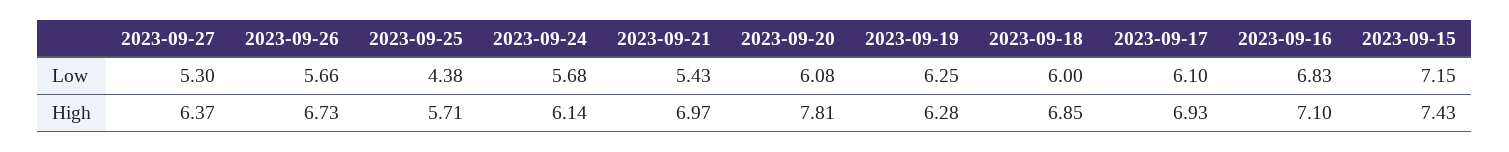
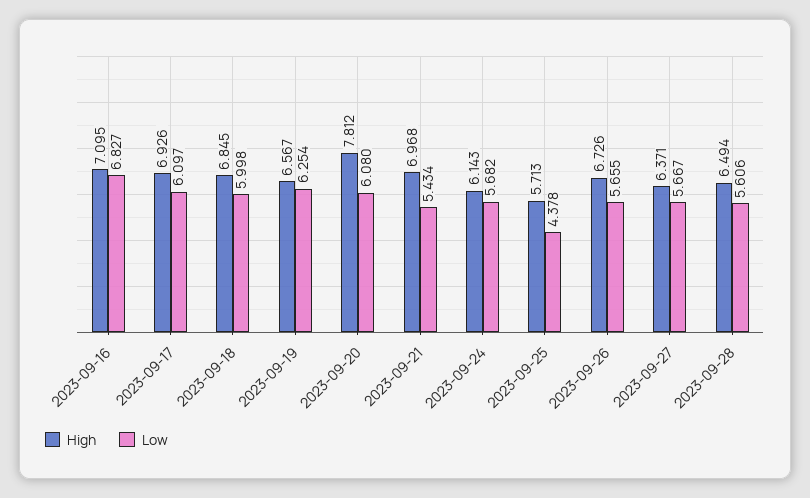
Low, 2023-09-27: 5.3 -> 5.667
Low, 2023-09-15: 7.15 -> none
High, 2023-09-19: 6.28 -> 6.567
High, 2023-09-15: 7.43 -> none
High, 2023-09-28: none -> 6.494
Low, 2023-09-28: none -> 5.606

